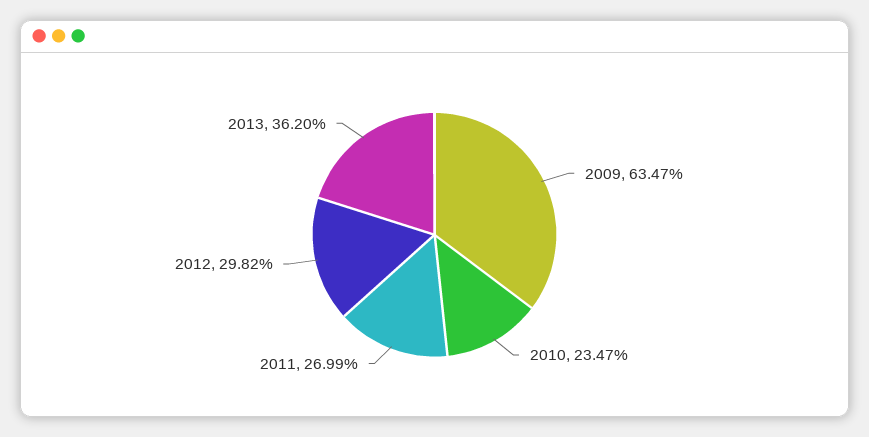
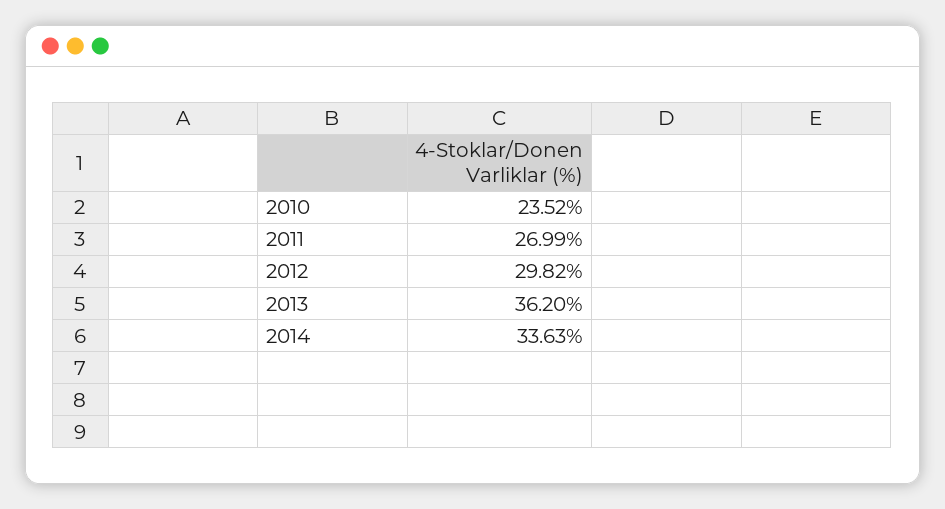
2009: 63.47 -> none
2010: 23.47 -> 23.52
2014: none -> 33.63

